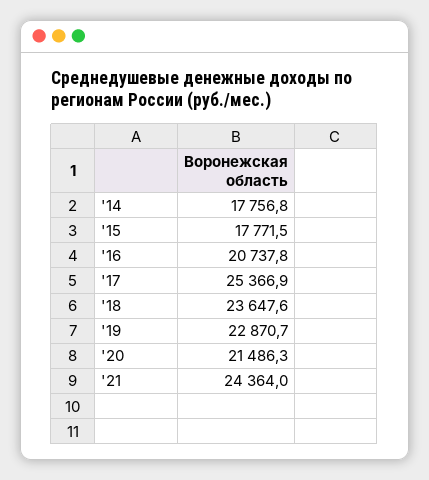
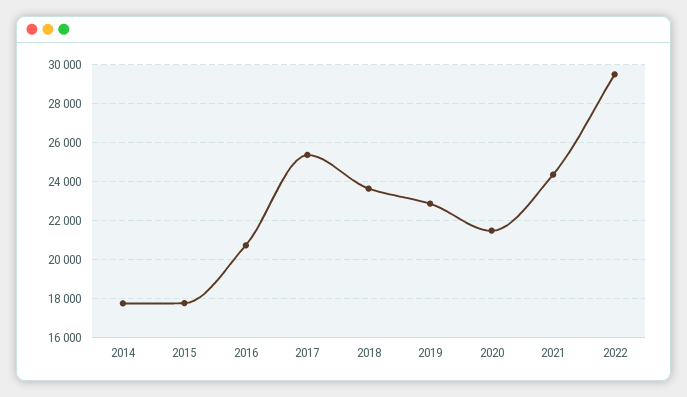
2022: none -> 29500

